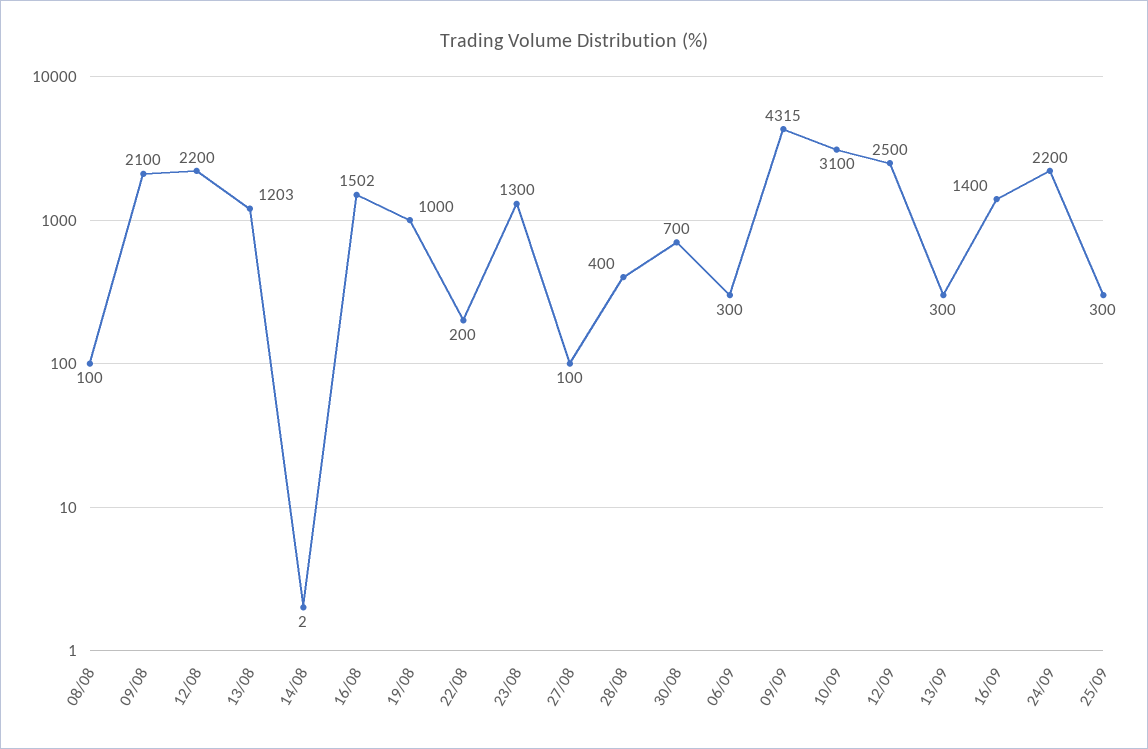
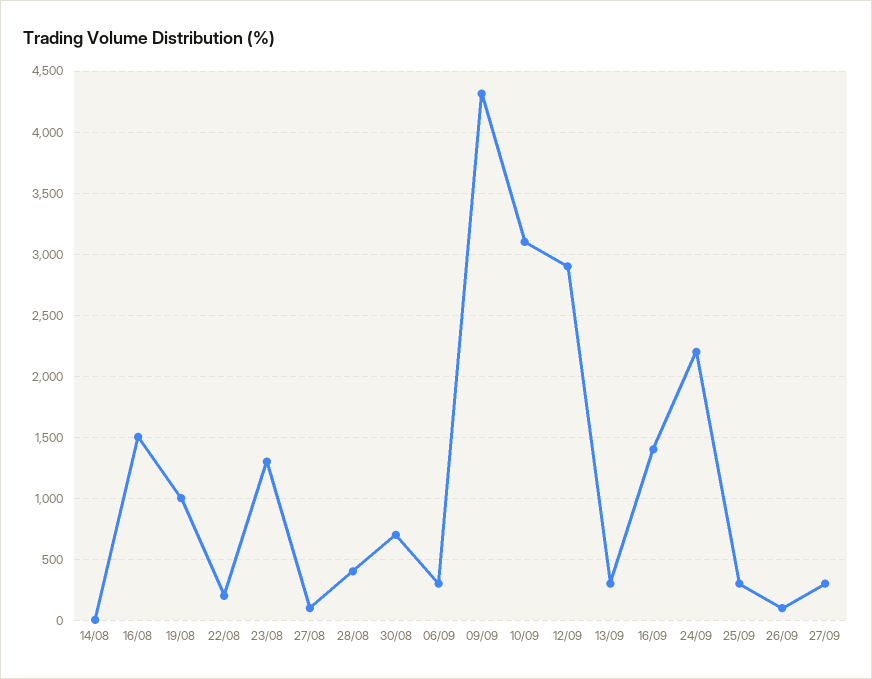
08/08: 100 -> none
09/08: 2100 -> none
12/08: 2200 -> none
13/08: 1203 -> none
12/09: 2500 -> 2900
26/09: none -> 100
27/09: none -> 300

